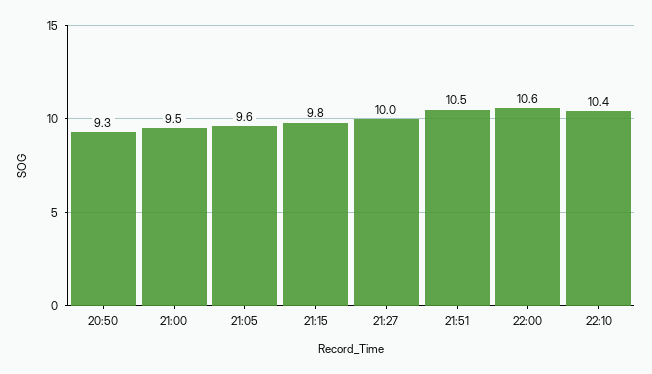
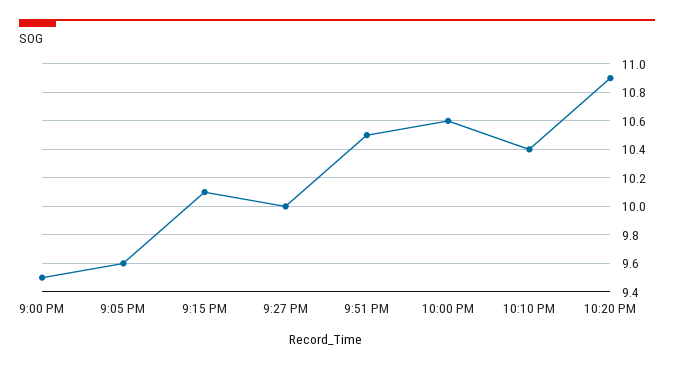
20:50: 9.3 -> none
21:15: 9.8 -> 10.1
10:20 PM: none -> 10.9

